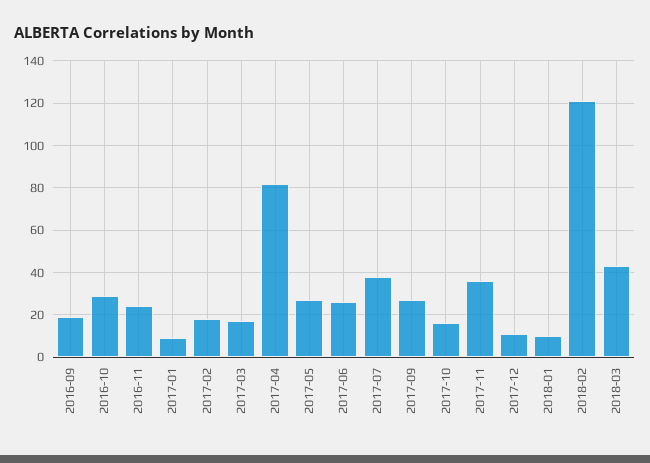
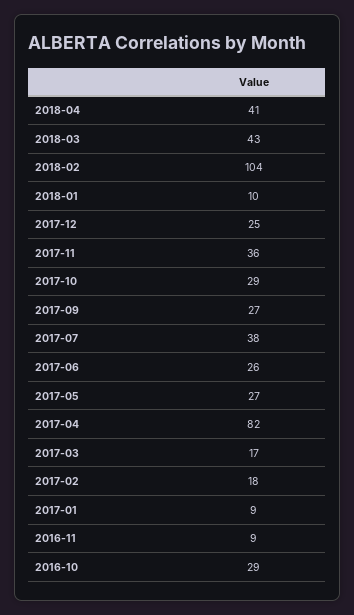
2016-09: 20 -> none
2016-11: 25 -> 9
2017-10: 15 -> 29
2017-12: 10 -> 25
2018-02: 120 -> 104
2018-04: none -> 41

